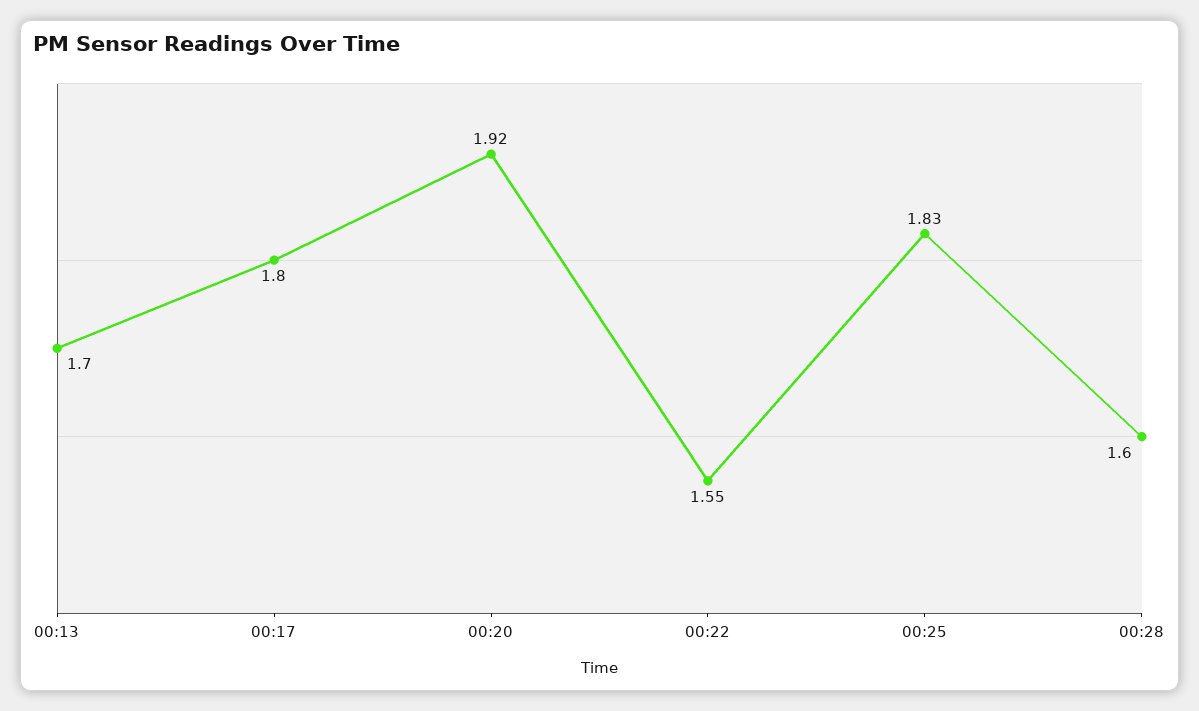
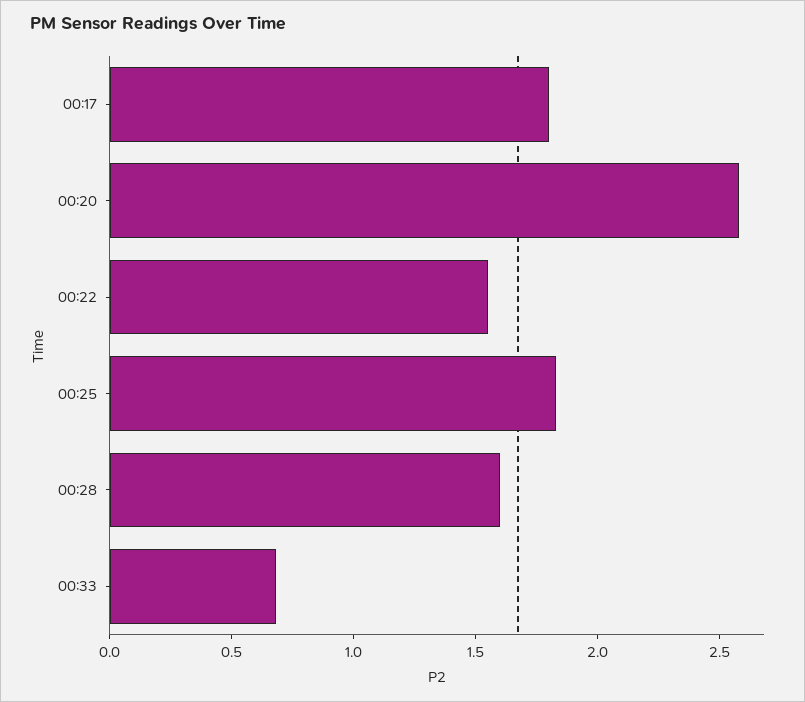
00:13: 1.7 -> none
00:20: 1.92 -> 2.6
00:33: none -> 0.7

